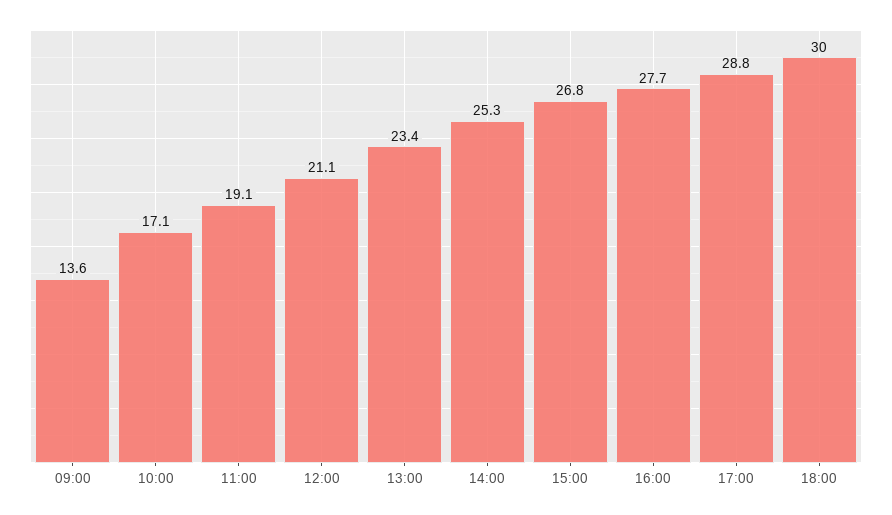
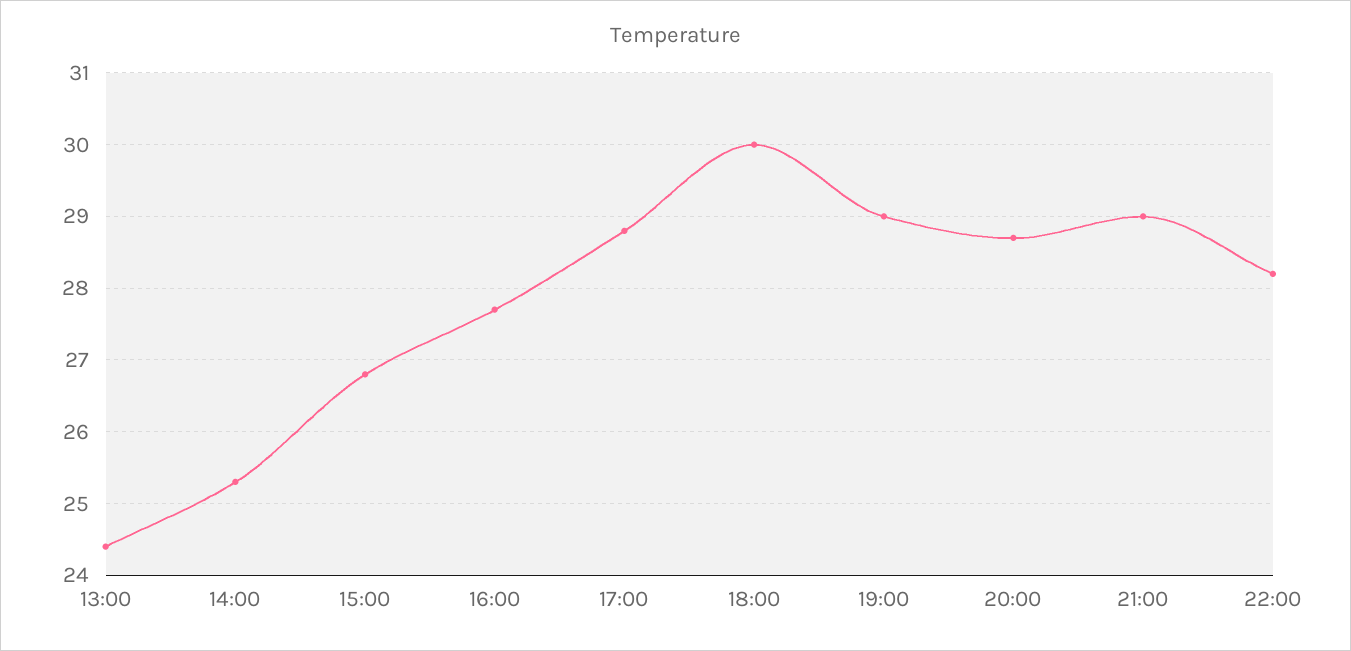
09:00: 13.6 -> none
10:00: 17.1 -> none
11:00: 19.1 -> none
12:00: 21.1 -> none
13:00: 23.4 -> 24.4
19:00: none -> 29
20:00: none -> 28.7
21:00: none -> 29
22:00: none -> 28.2

